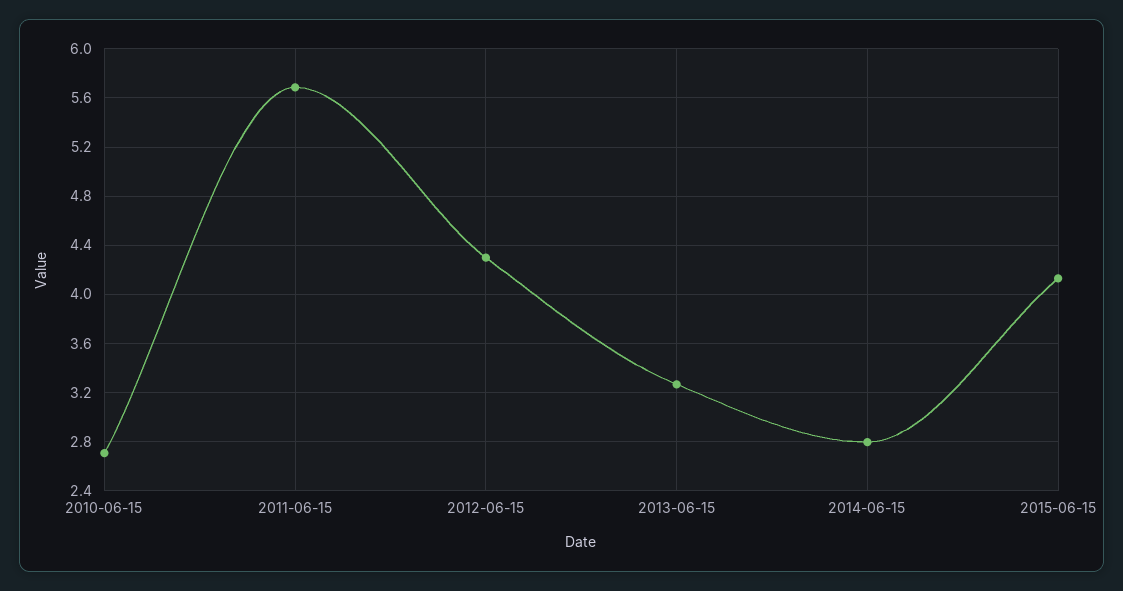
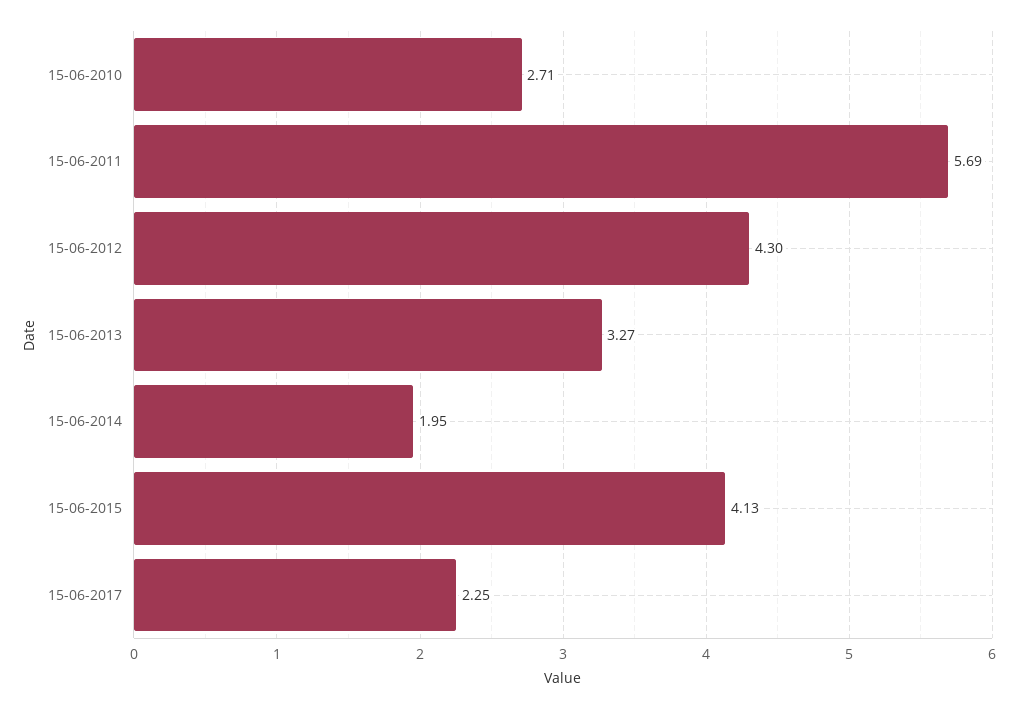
2014-06-15: 2.8 -> 1.95
15-06-2017: none -> 2.25

